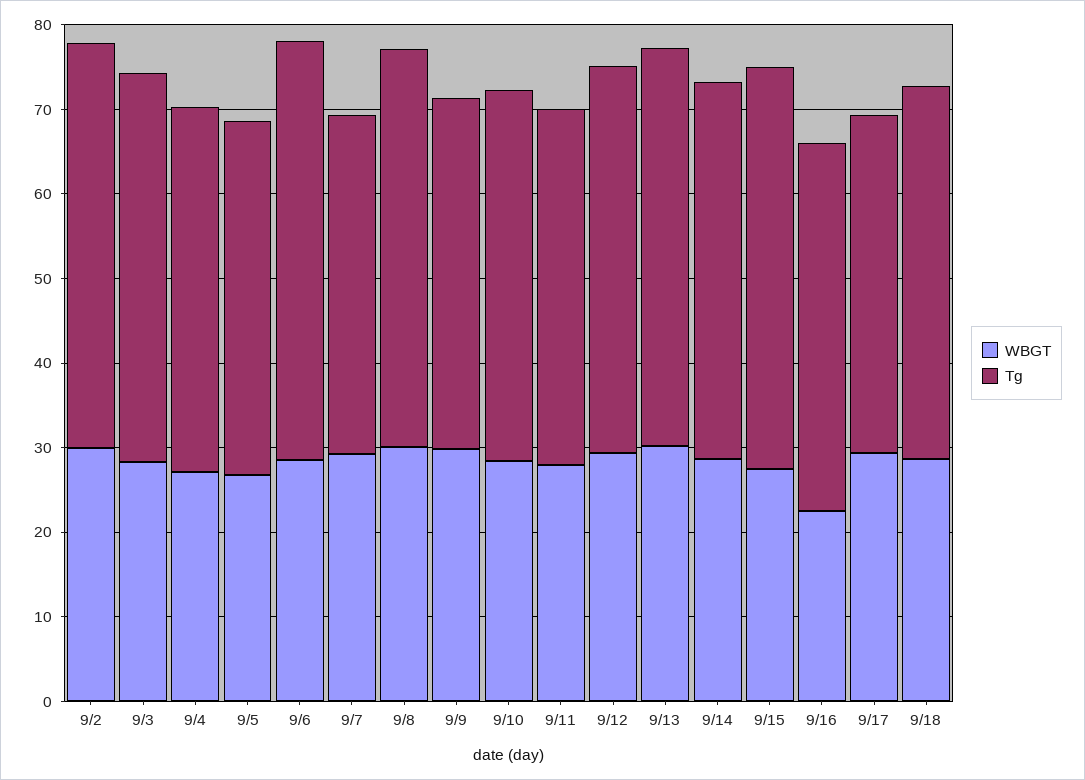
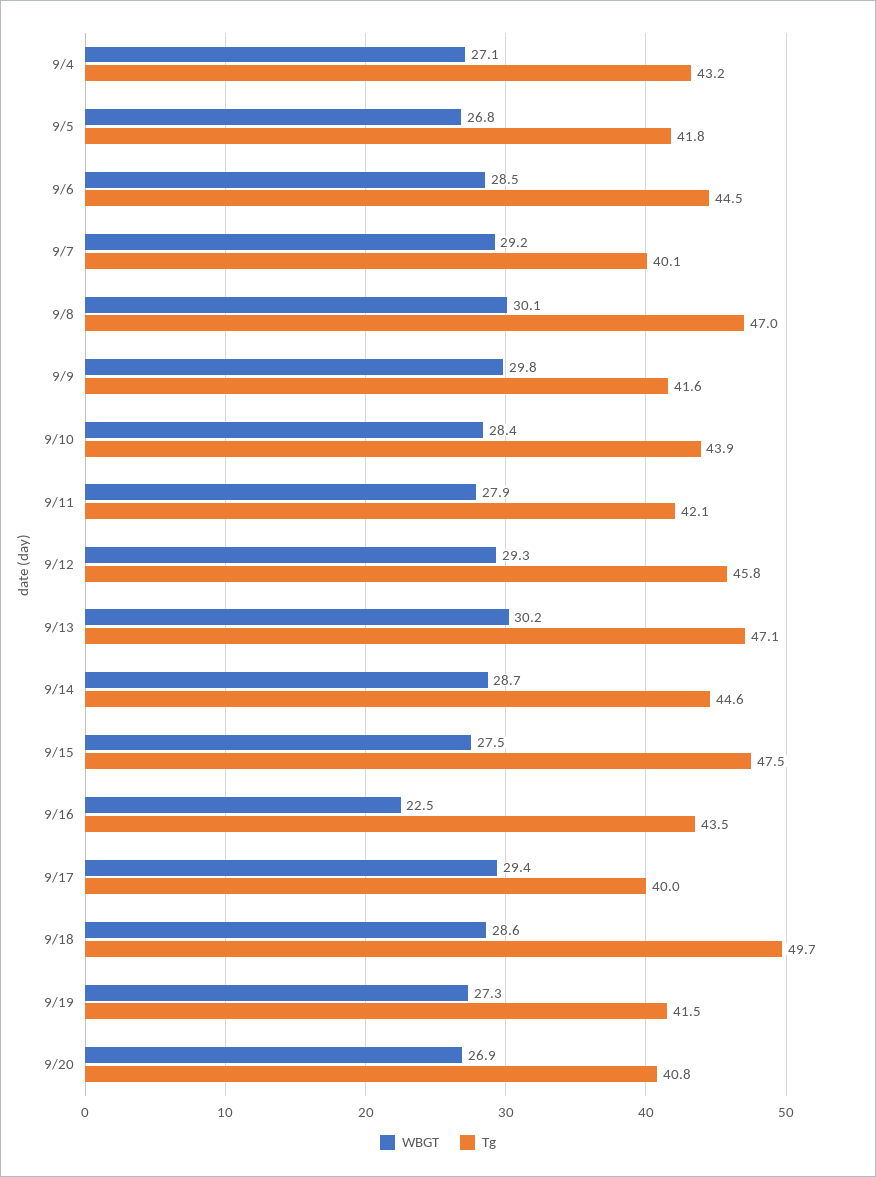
WBGT, 9/2: 30 -> none
Tg, 9/2: 48 -> none
WBGT, 9/3: 28 -> none
Tg, 9/3: 46 -> none
Tg, 9/6: 50 -> 44.5
Tg, 9/18: 44 -> 49.7
WBGT, 9/19: none -> 27.3
Tg, 9/19: none -> 41.5
WBGT, 9/20: none -> 26.9
Tg, 9/20: none -> 40.8

